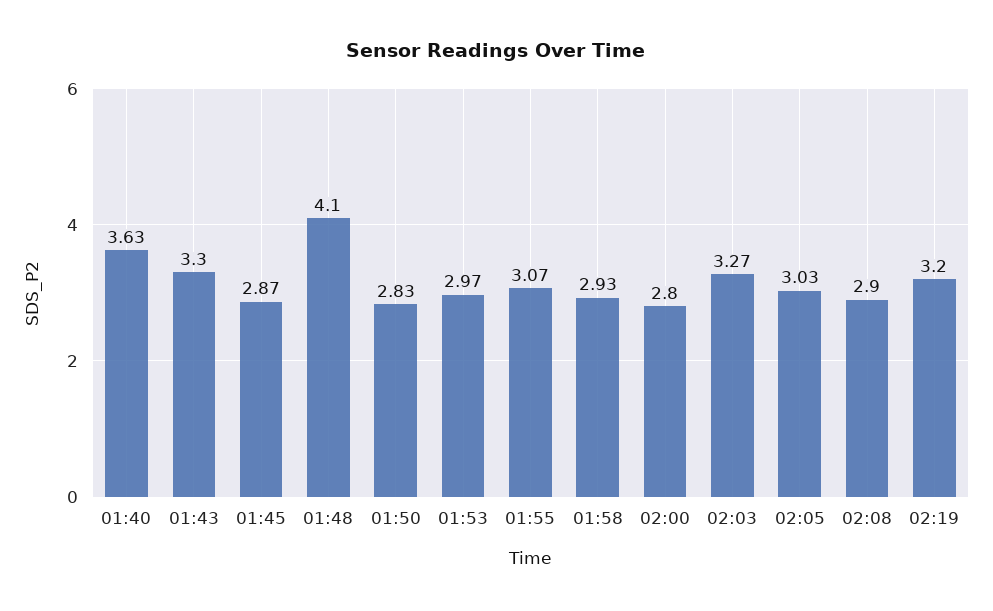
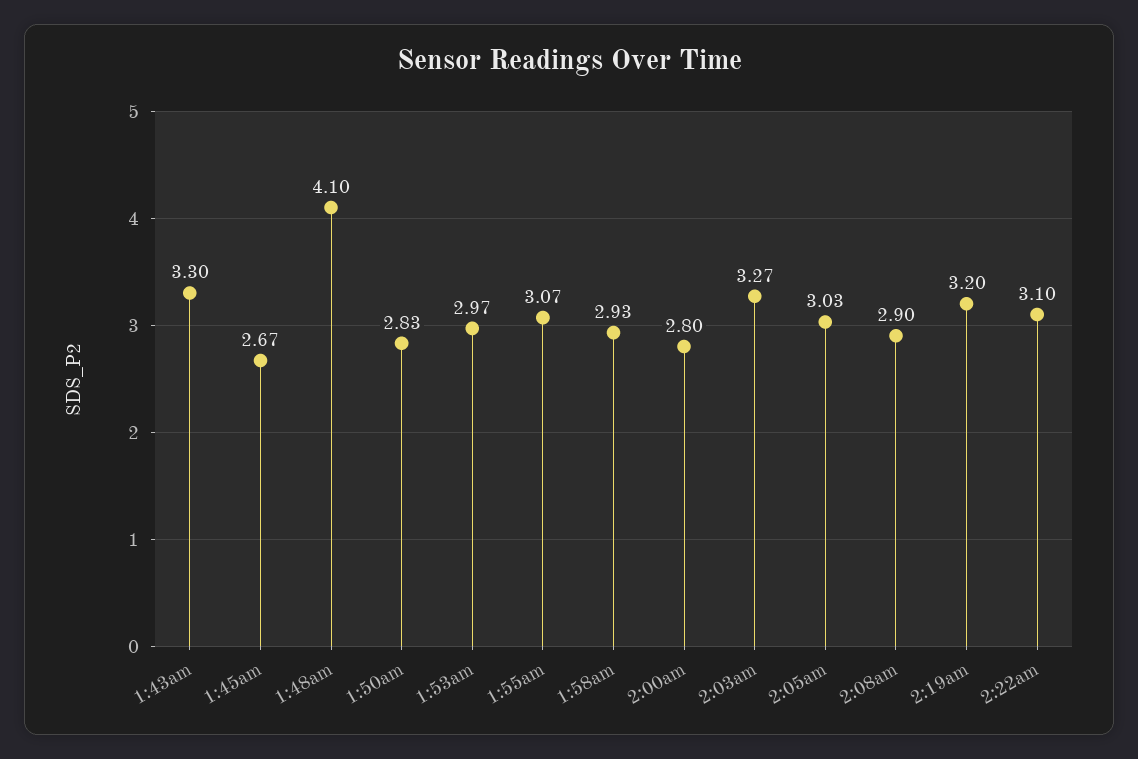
01:40: 3.63 -> none
01:45: 2.87 -> 2.67
2:22am: none -> 3.1

